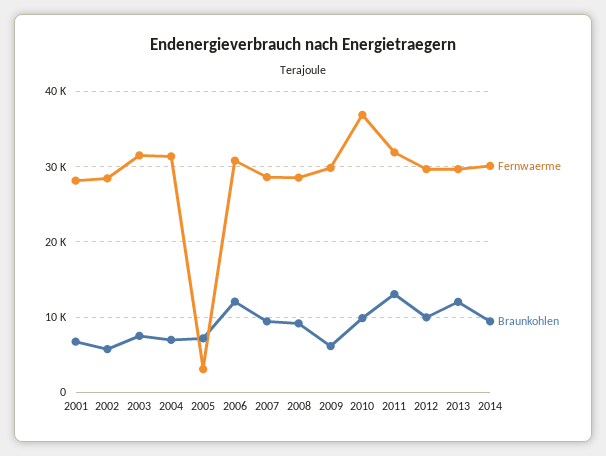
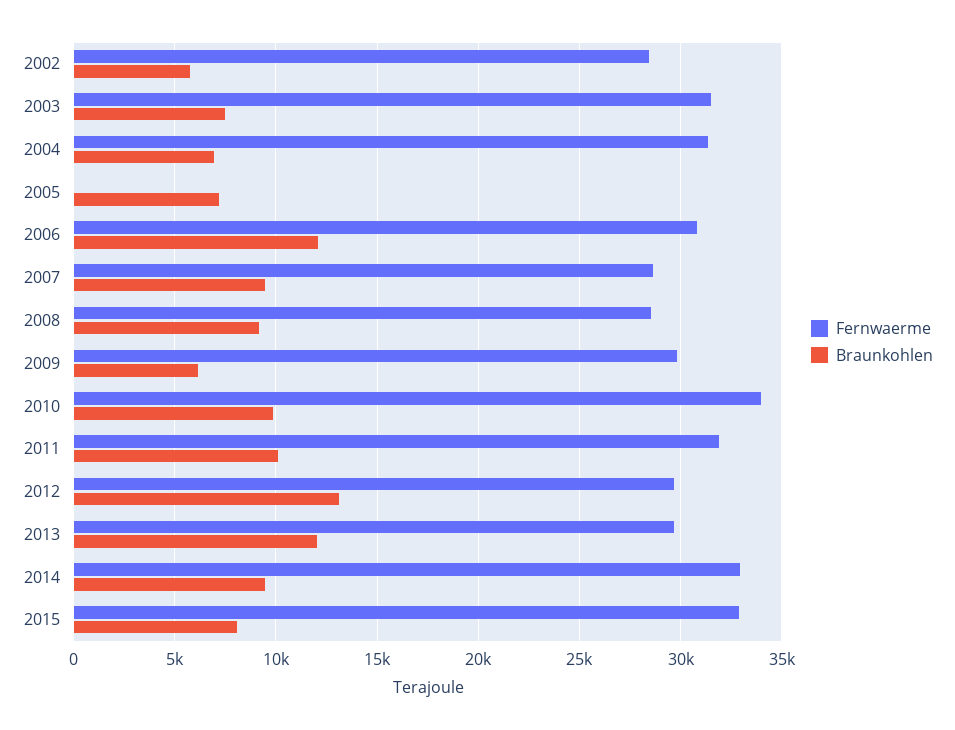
Fernwaerme, 2001: 28000 -> none
Braunkohlen, 2001: 7000 -> none
Fernwaerme, 2005: 3000 -> 0
Fernwaerme, 2010: 37000 -> 34000
Braunkohlen, 2011: 13000 -> 10000
Braunkohlen, 2012: 10000 -> 13000
Fernwaerme, 2014: 30000 -> 33000
Fernwaerme, 2015: none -> 33000
Braunkohlen, 2015: none -> 8000

